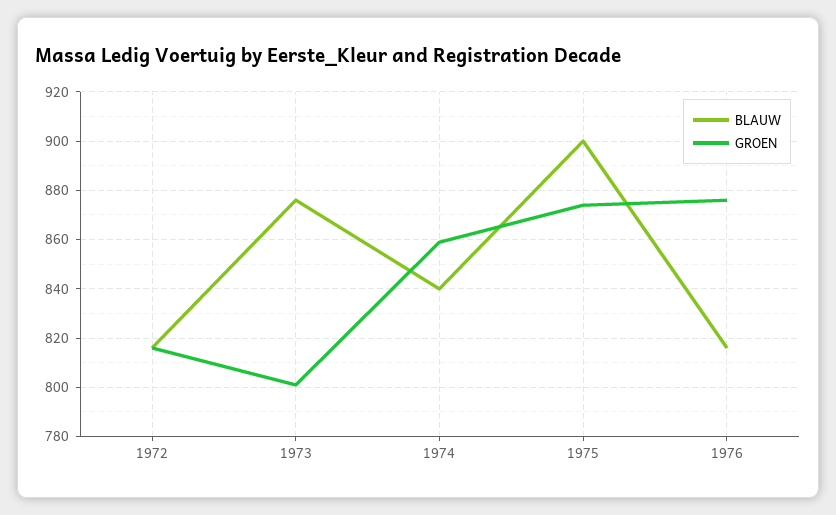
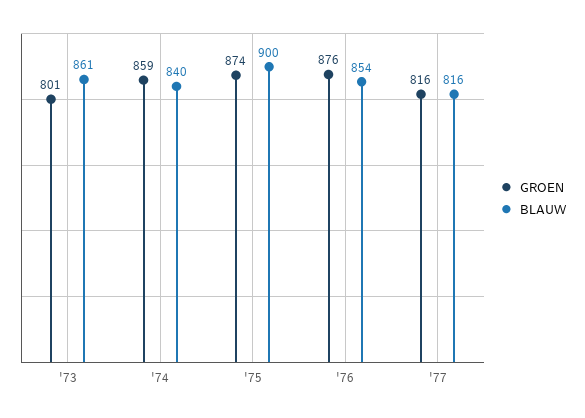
BLAUW, 1972: 815 -> none
GROEN, 1972: 815 -> none
BLAUW, 1973: 875 -> 861
BLAUW, 1976: 815 -> 854
GROEN, '77: none -> 816
BLAUW, '77: none -> 816

